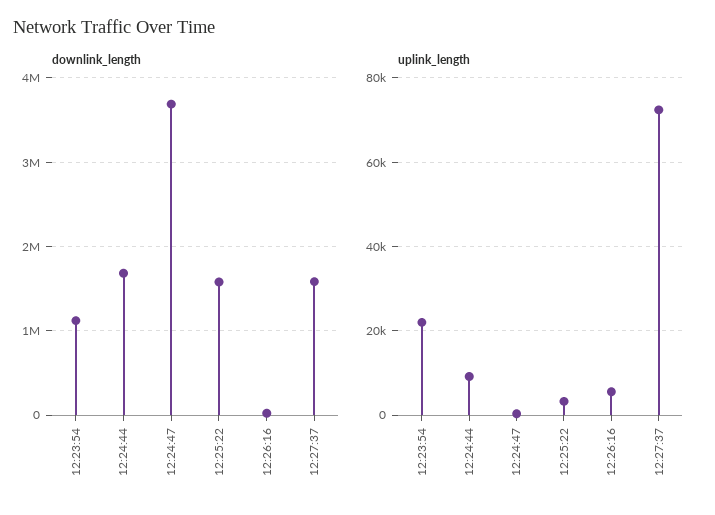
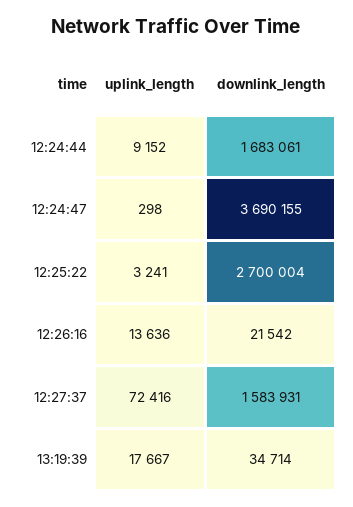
downlink_length, 12:23:54: 1100000 -> none
downlink_length, 12:25:22: 1600000 -> 2700004
uplink_length, 12:23:54: 22000 -> none
uplink_length, 12:26:16: 6000 -> 13636
uplink_length, 13:19:39: none -> 17667
downlink_length, 13:19:39: none -> 34714

